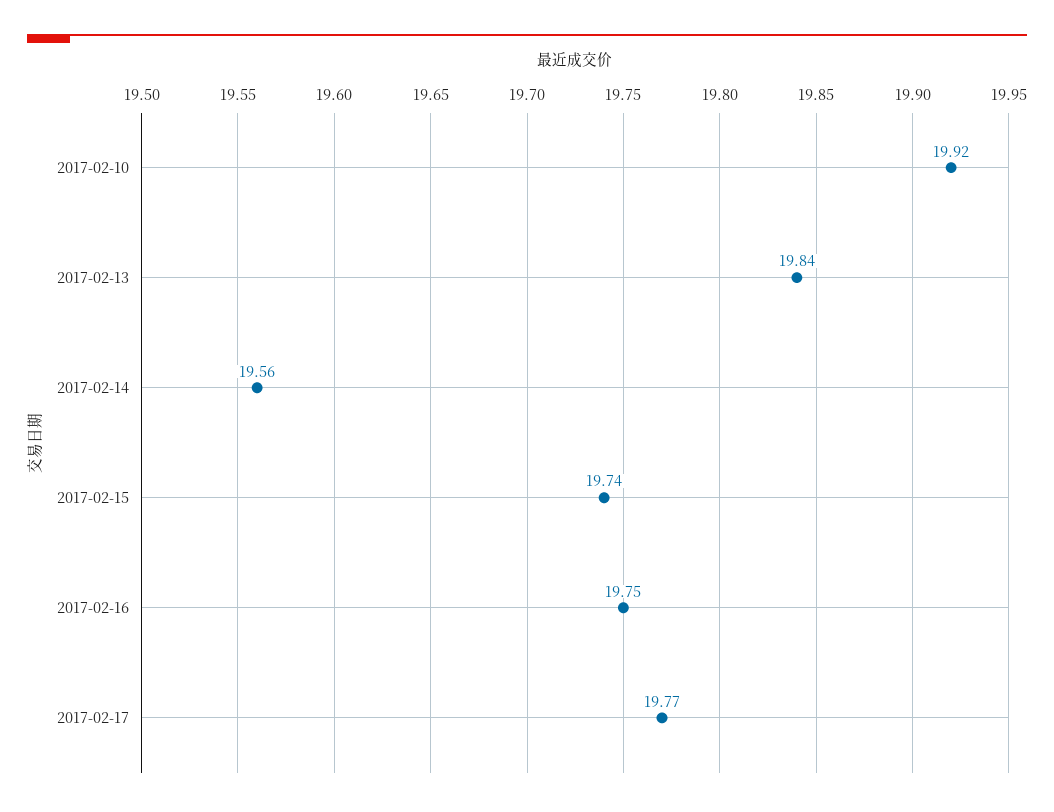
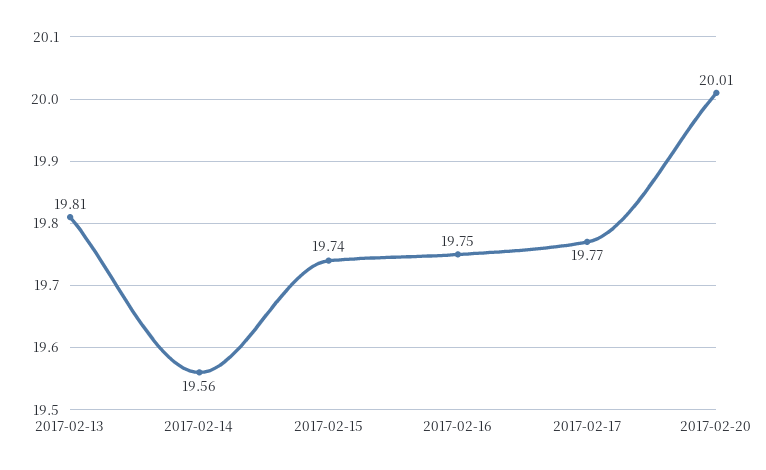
2017-02-10: 19.92 -> none
2017-02-13: 19.84 -> 19.81
2017-02-20: none -> 20.01

